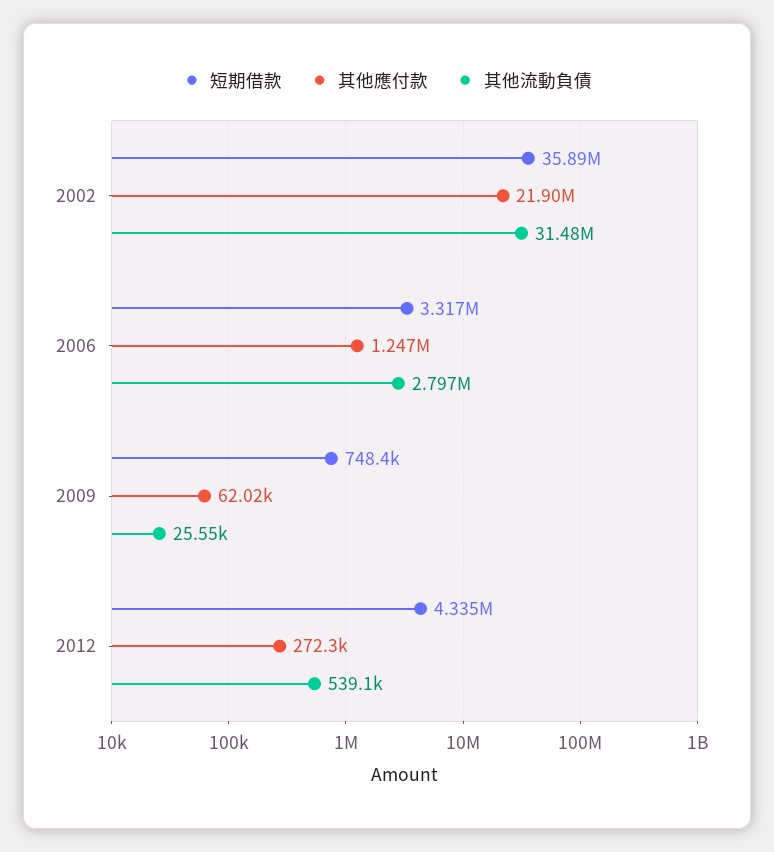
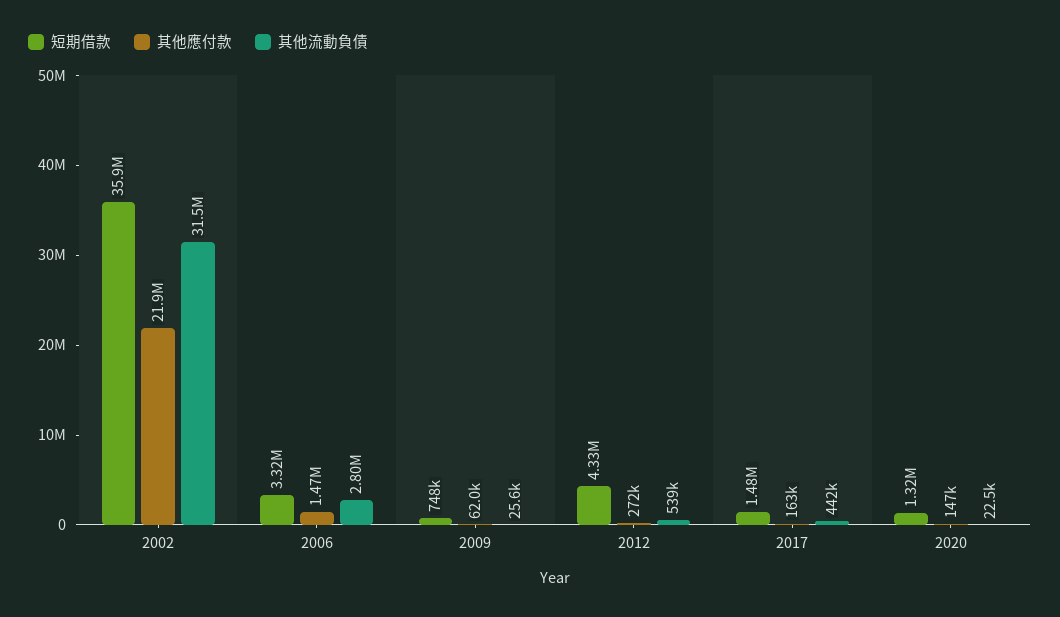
其他應付款, 2006: 1247000 -> 1470000
短期借款, 2017: none -> 1480000
其他應付款, 2017: none -> 163000
其他流動負債, 2017: none -> 442000
短期借款, 2020: none -> 1320000
其他應付款, 2020: none -> 147000
其他流動負債, 2020: none -> 22500

